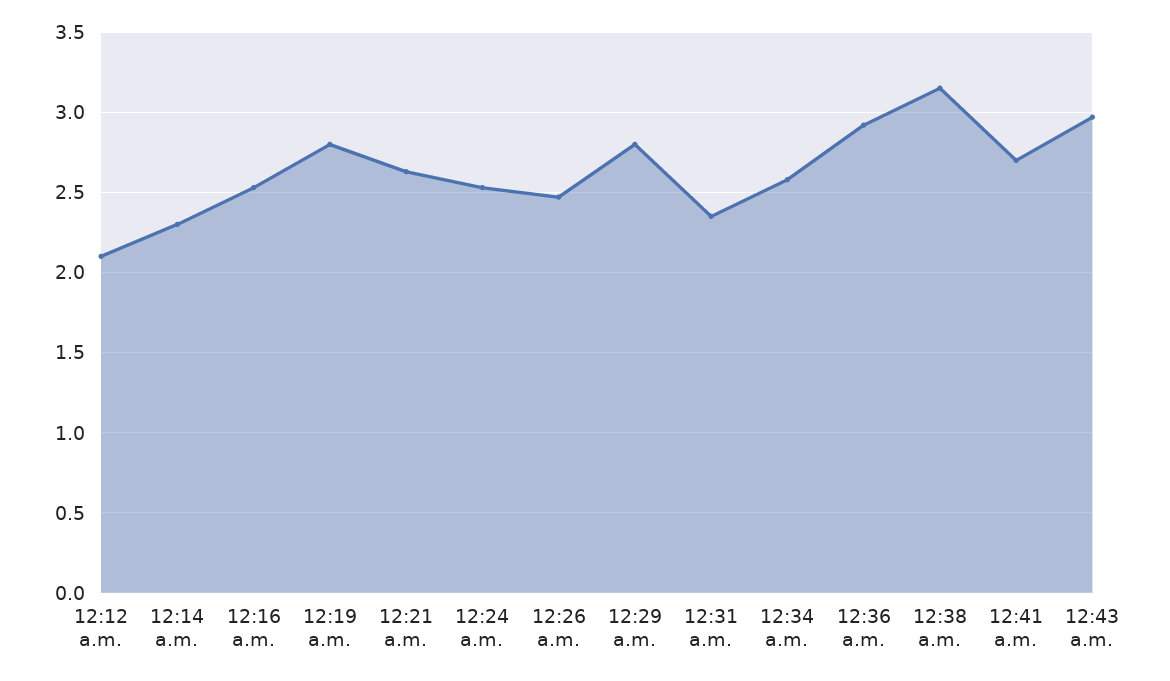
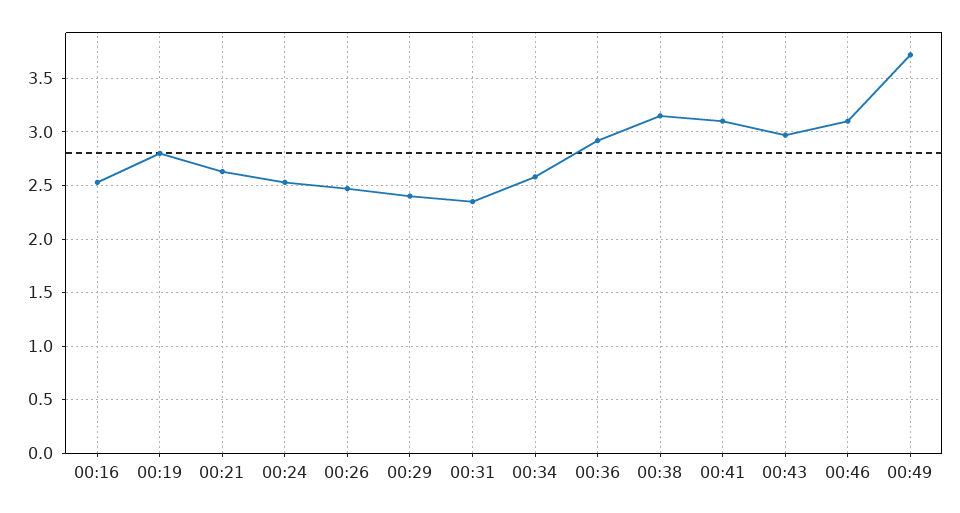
12:12 a.m.: 2.1 -> none
12:14 a.m.: 2.3 -> none
12:29 a.m.: 2.8 -> 2.4
12:41 a.m.: 2.7 -> 3.1
00:46: none -> 3.1
00:49: none -> 3.7

